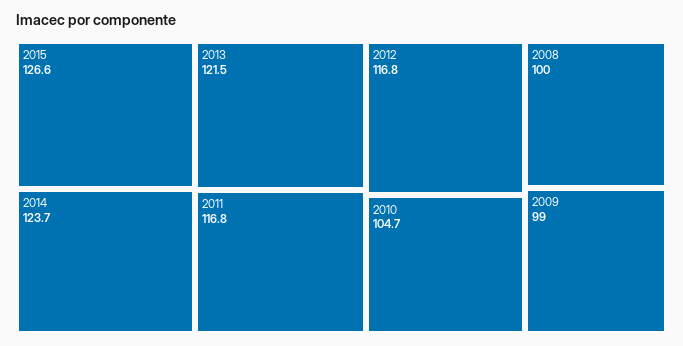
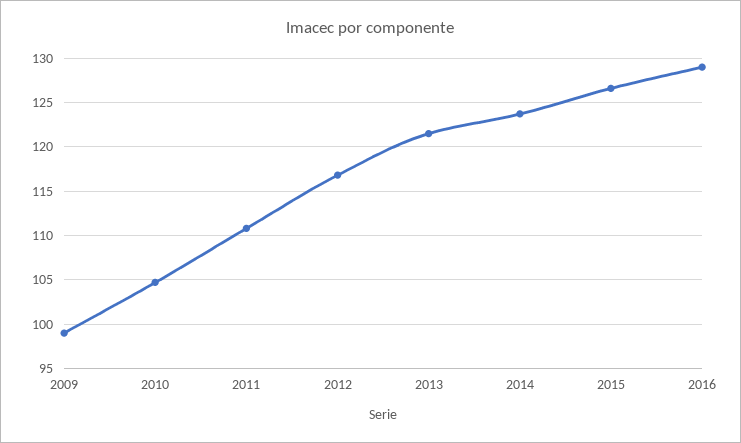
2011: 116.8 -> 111
2008: 100 -> none
2016: none -> 129

